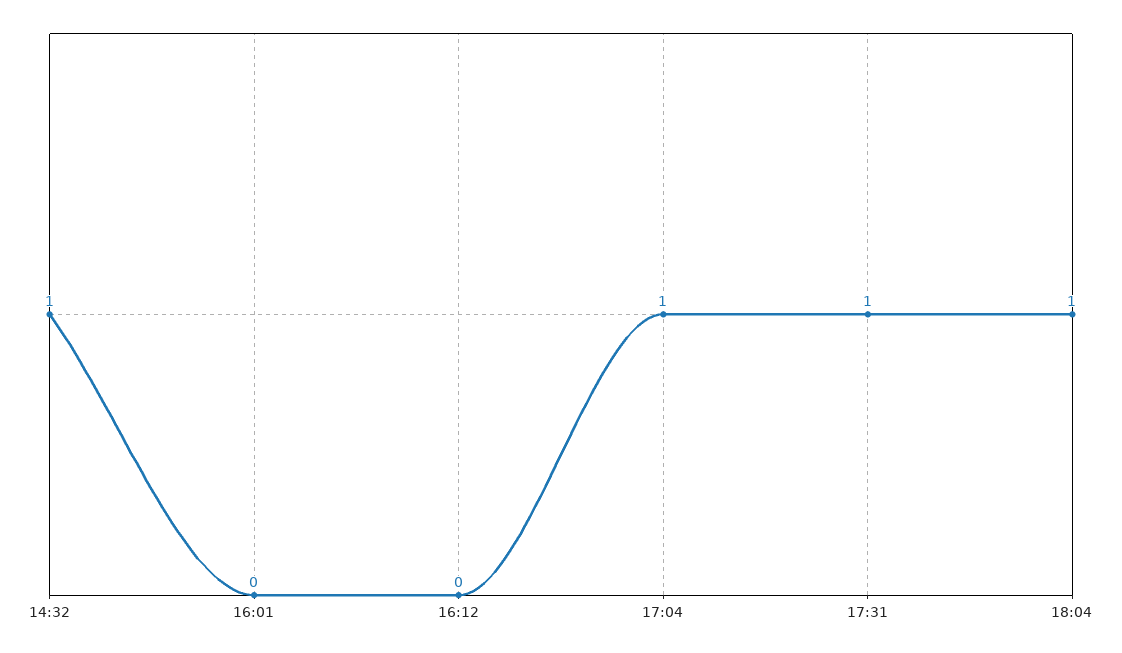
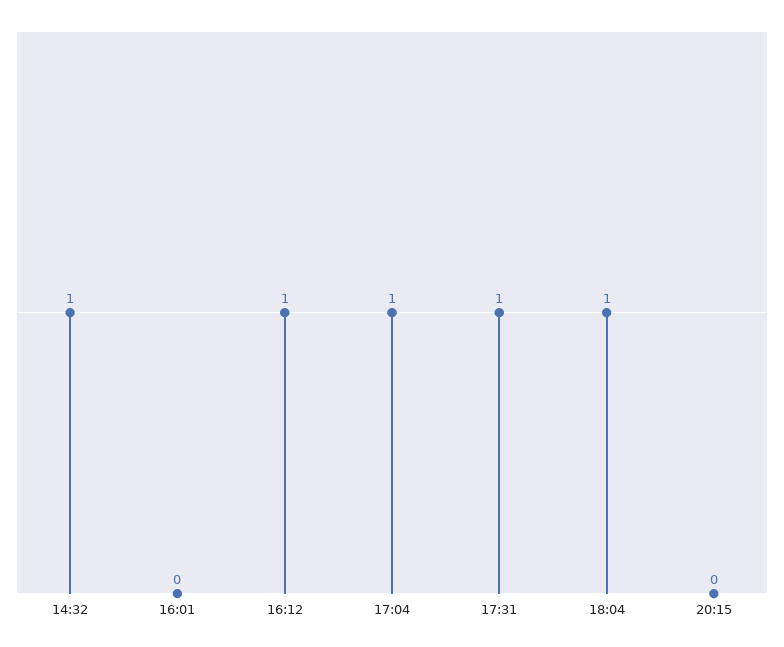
16:12: 0 -> 1
20:15: none -> 0

